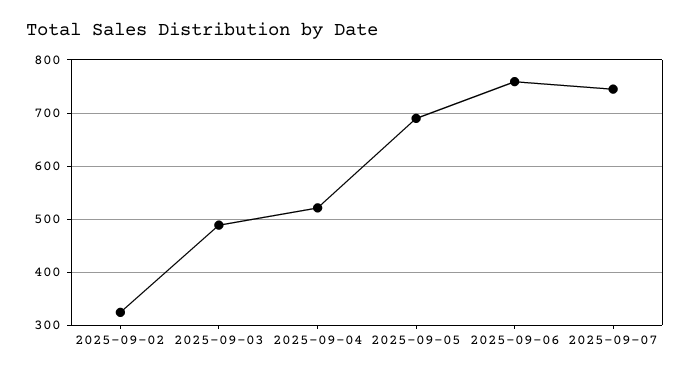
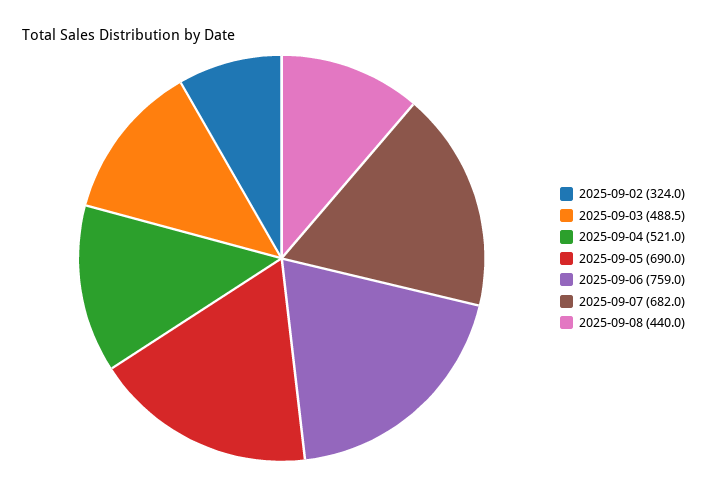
2025-09-07: 740 -> 682
2025-09-08: none -> 440

